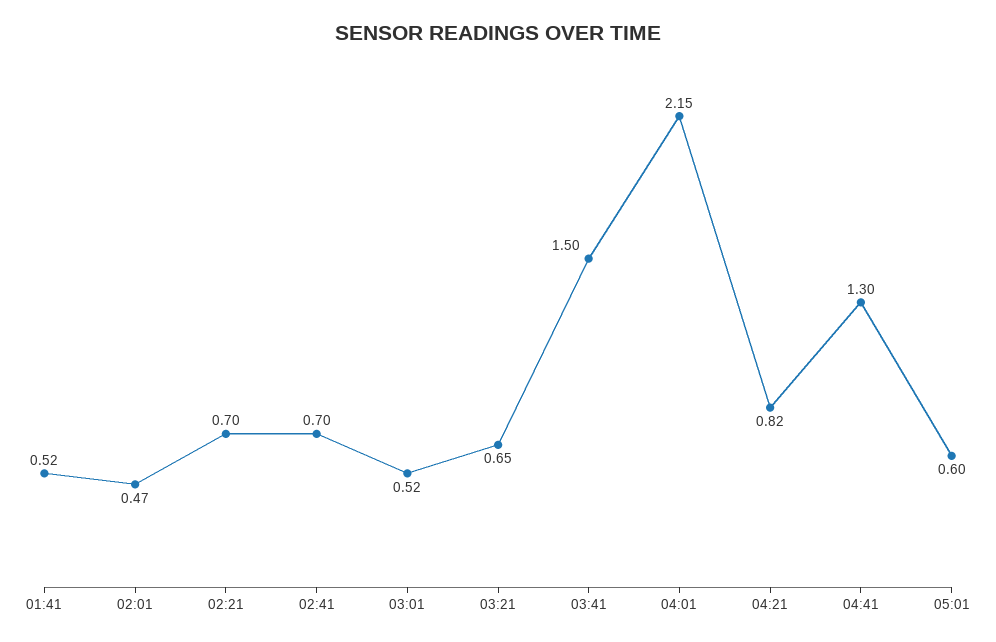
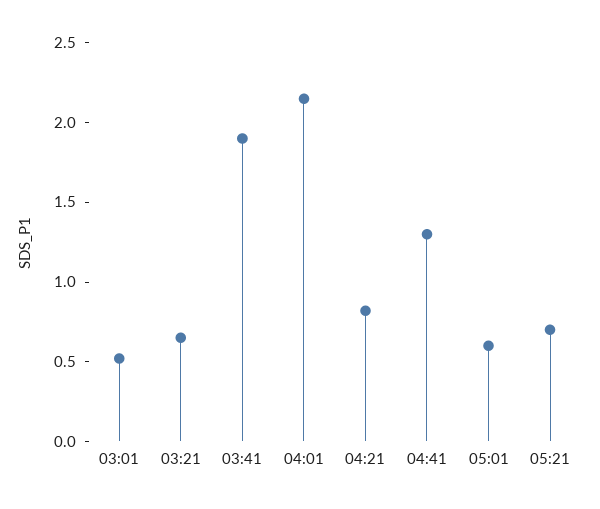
01:41: 0.52 -> none
02:01: 0.47 -> none
02:21: 0.7 -> none
02:41: 0.7 -> none
03:41: 1.5 -> 1.9
05:21: none -> 0.7

